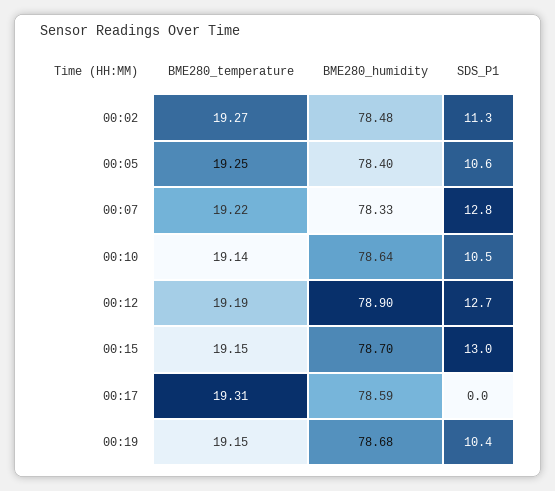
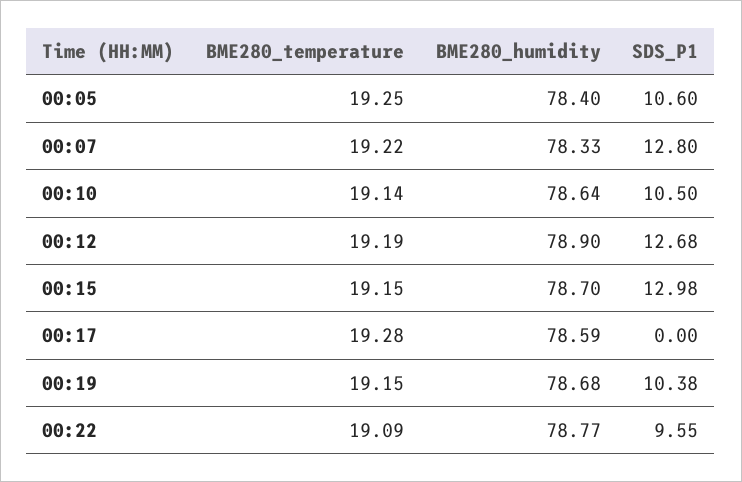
BME280_temperature, 00:02: 19.27 -> none
BME280_humidity, 00:02: 78.48 -> none
SDS_P1, 00:02: 11.3 -> none
BME280_temperature, 00:17: 19.31 -> 19.28
BME280_temperature, 00:22: none -> 19.09
BME280_humidity, 00:22: none -> 78.77
SDS_P1, 00:22: none -> 9.55

